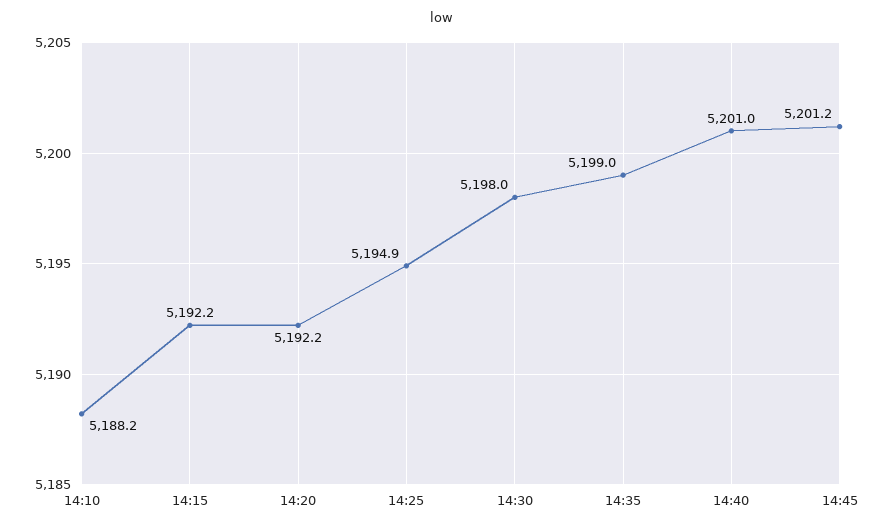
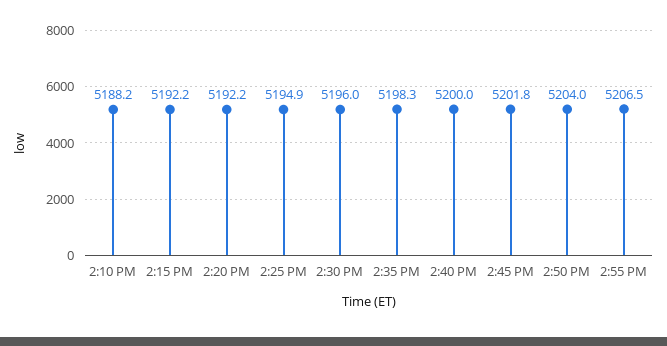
14:30: 5198 -> 5196
14:35: 5199 -> 5198.3
14:40: 5201 -> 5200
14:45: 5201.2 -> 5201.8
2:50 PM: none -> 5204
2:55 PM: none -> 5206.5

